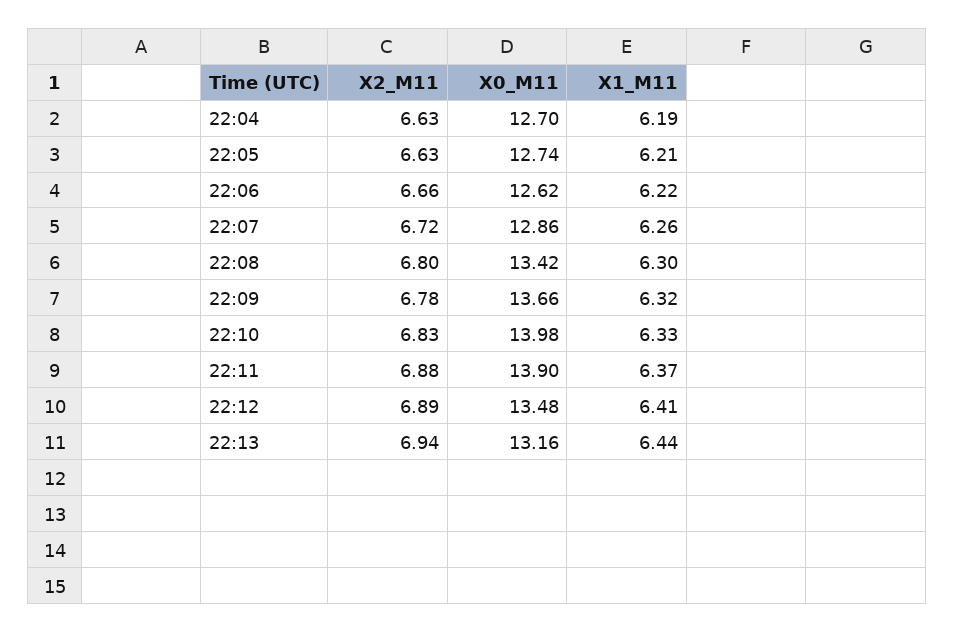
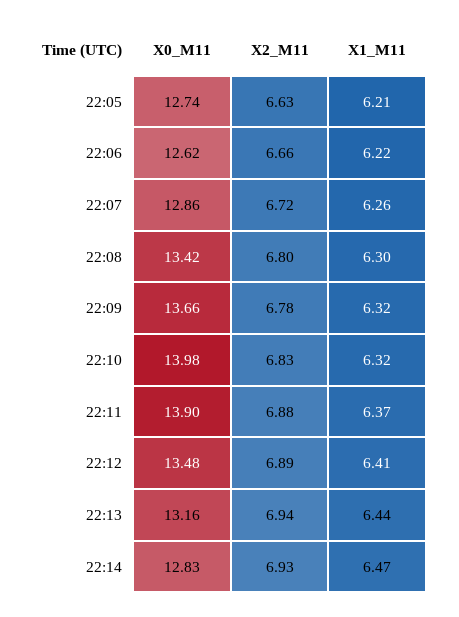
X2_M11, 22:04: 6.63 -> none
X0_M11, 22:04: 12.7 -> none
X1_M11, 22:04: 6.19 -> none
X1_M11, 22:10: 6.33 -> 6.32
X0_M11, 22:14: none -> 12.83
X2_M11, 22:14: none -> 6.93
X1_M11, 22:14: none -> 6.47

